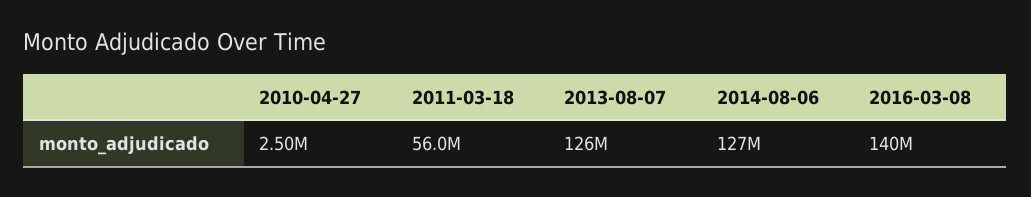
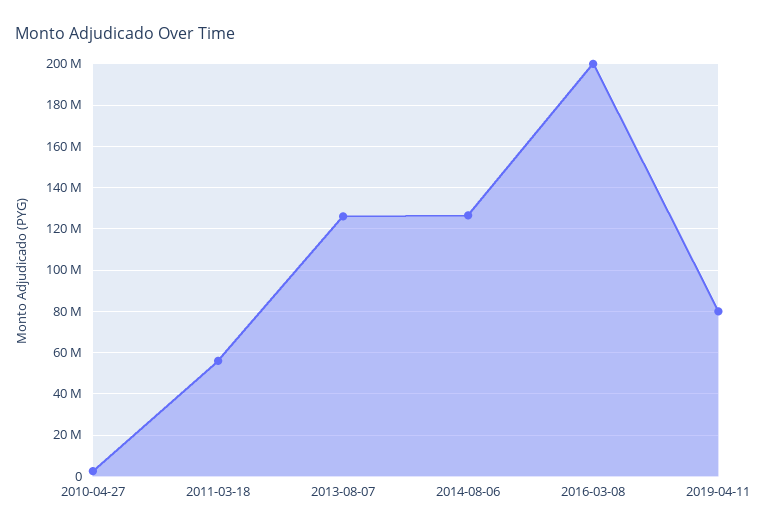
2016-03-08: 140000000 -> 200000000
2019-04-11: none -> 80000000

